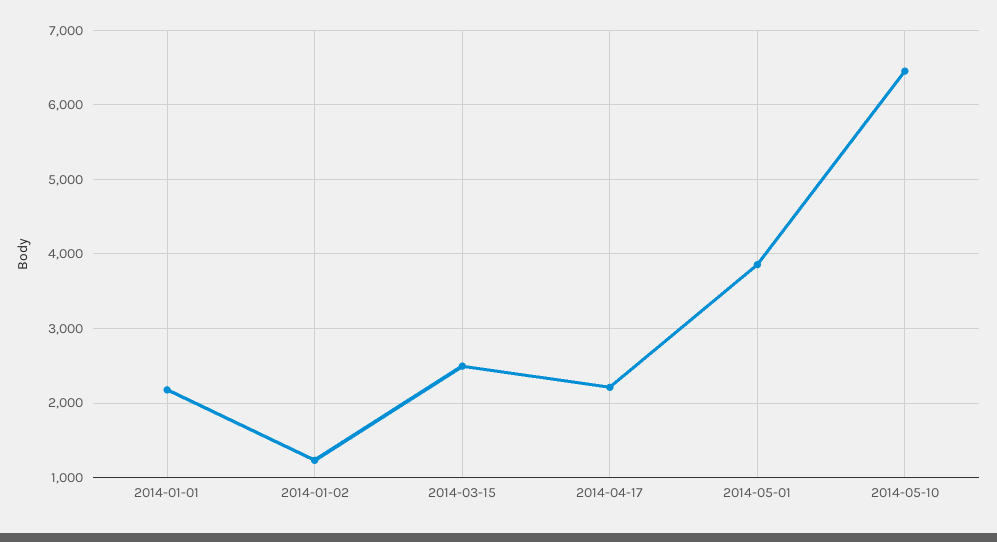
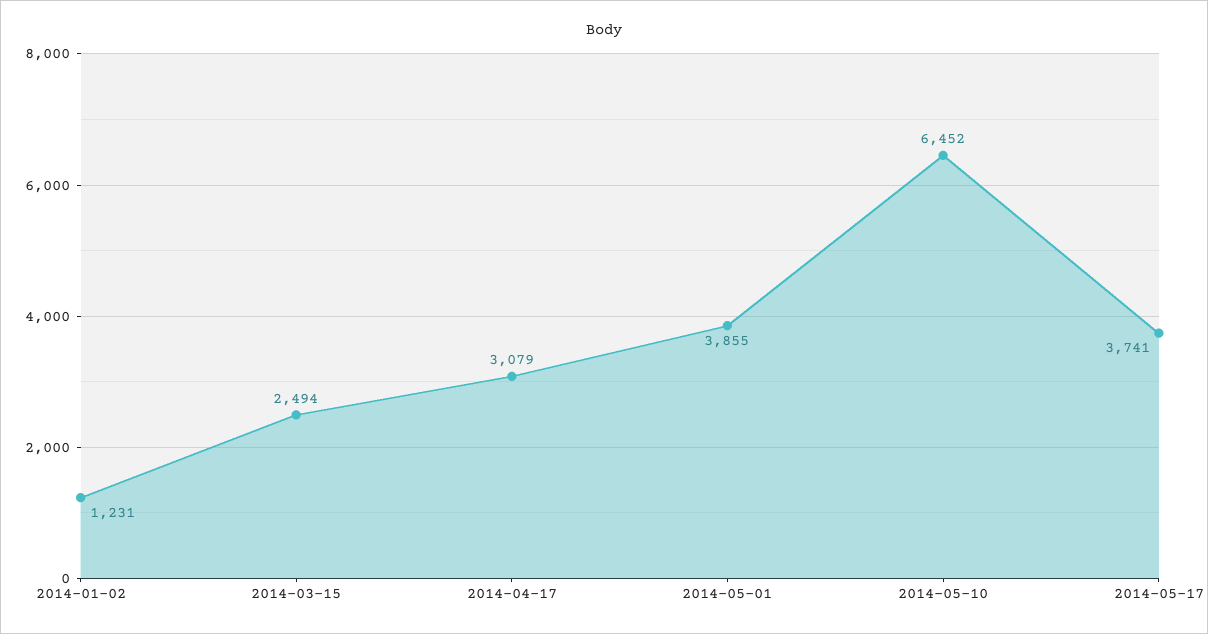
2014-01-01: 2200 -> none
2014-04-17: 2200 -> 3079
2014-05-17: none -> 3741

